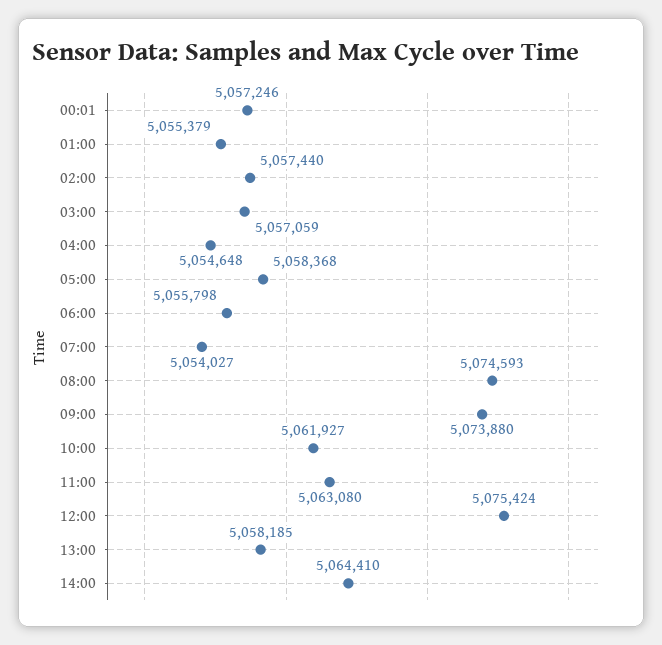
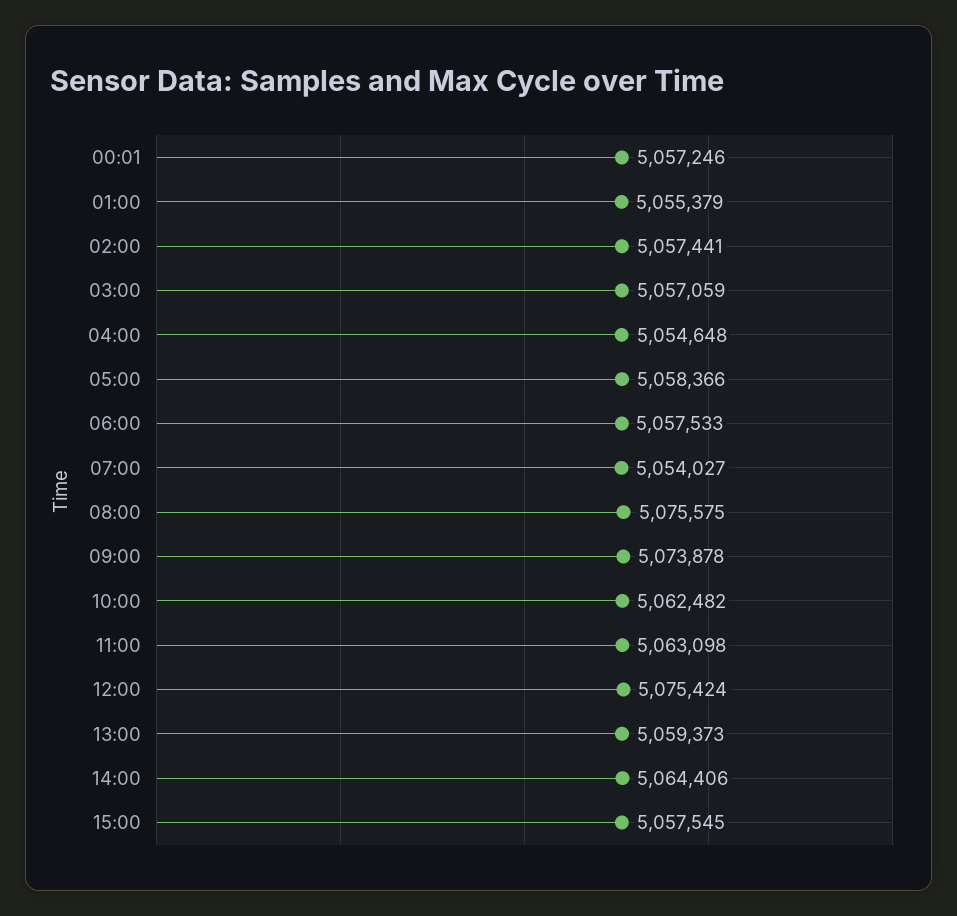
02:00: 5057440 -> 5057441
05:00: 5058368 -> 5058366
06:00: 5055798 -> 5057533
08:00: 5074593 -> 5075575
09:00: 5073880 -> 5073878
10:00: 5061927 -> 5062482
11:00: 5063080 -> 5063098
13:00: 5058185 -> 5059373
14:00: 5064410 -> 5064406
15:00: none -> 5057545

